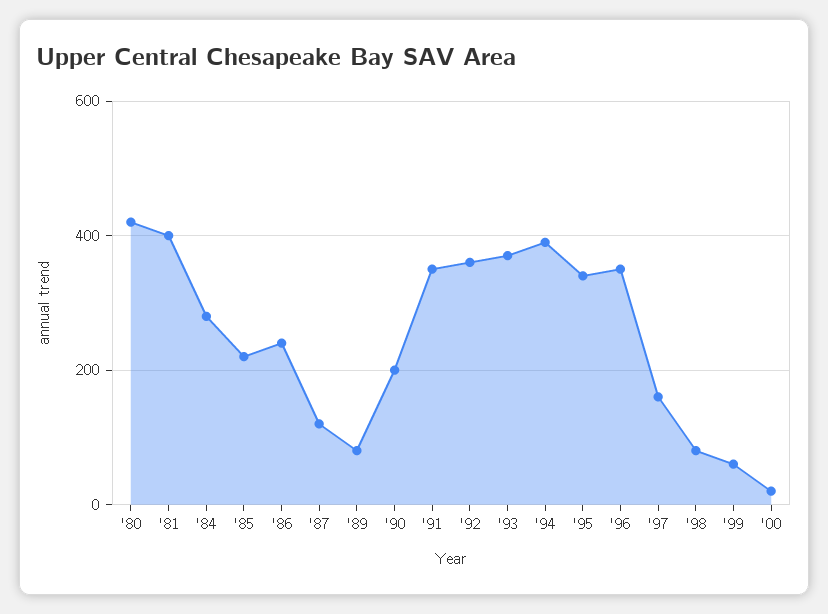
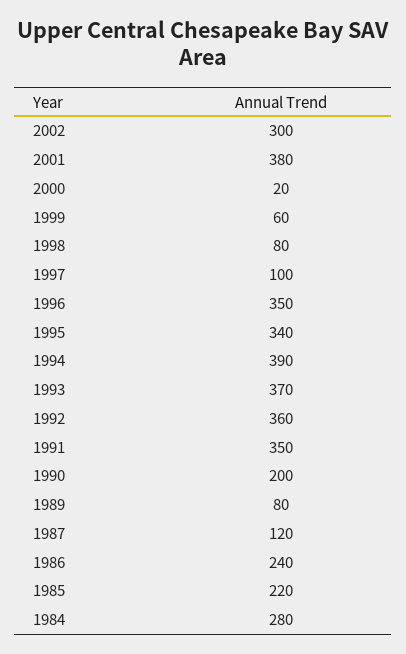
'80: 420 -> none
'81: 400 -> none
'97: 160 -> 100
2002: none -> 300
2001: none -> 380

